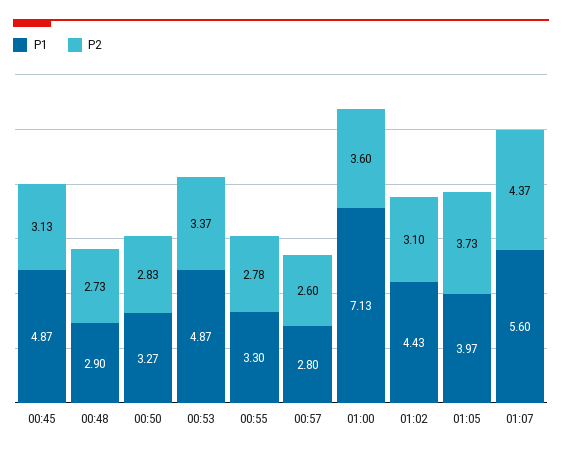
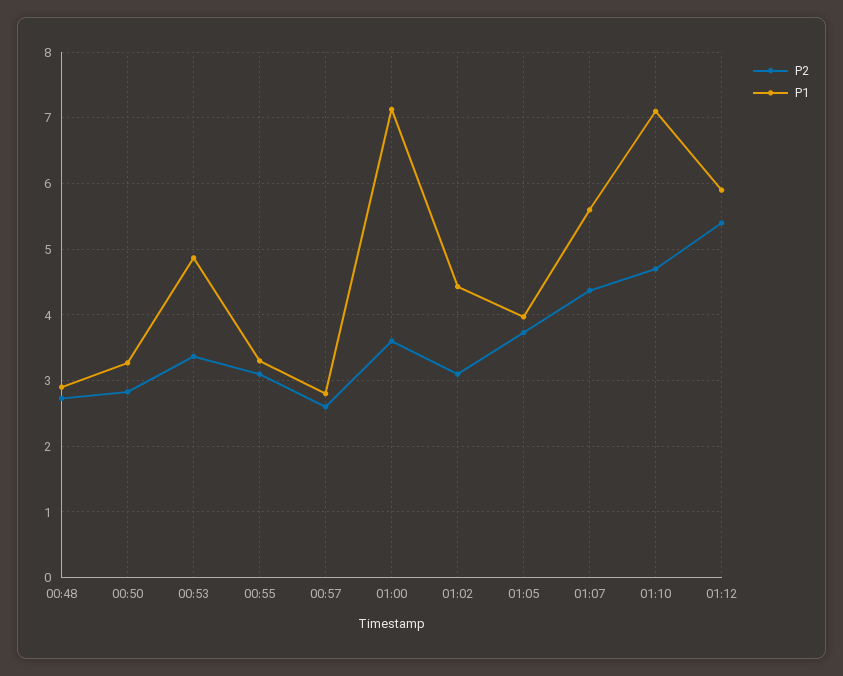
P1, 00:45: 4.87 -> none
P2, 00:45: 3.13 -> none
P2, 00:55: 2.78 -> 3.1
P2, 01:10: none -> 4.7
P1, 01:10: none -> 7.1
P2, 01:12: none -> 5.4
P1, 01:12: none -> 5.9

